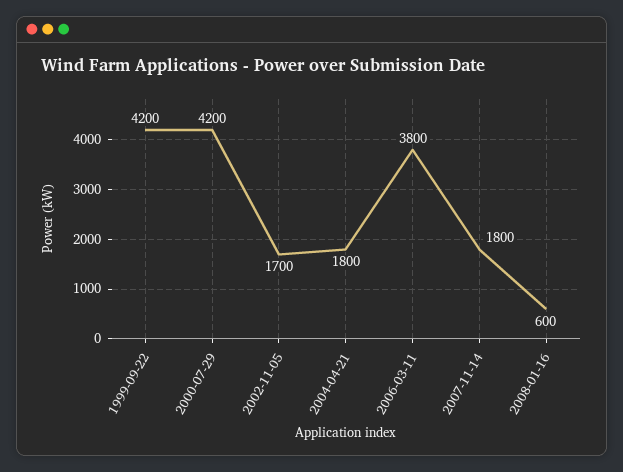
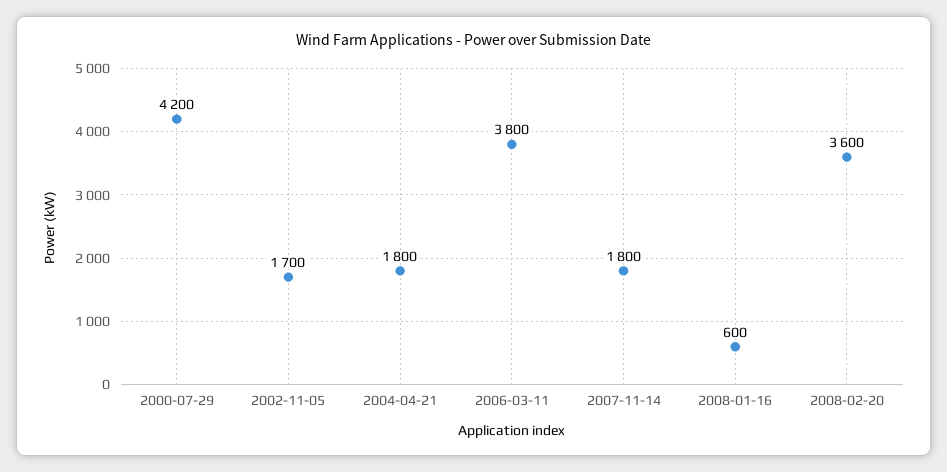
1999-09-22: 4200 -> none
2008-02-20: none -> 3600

